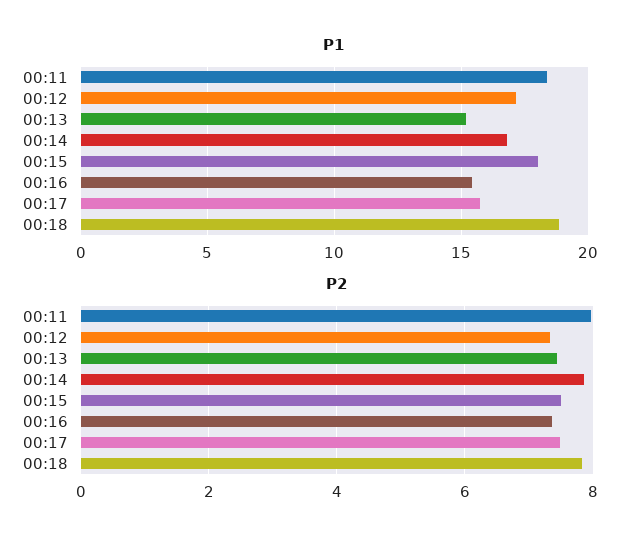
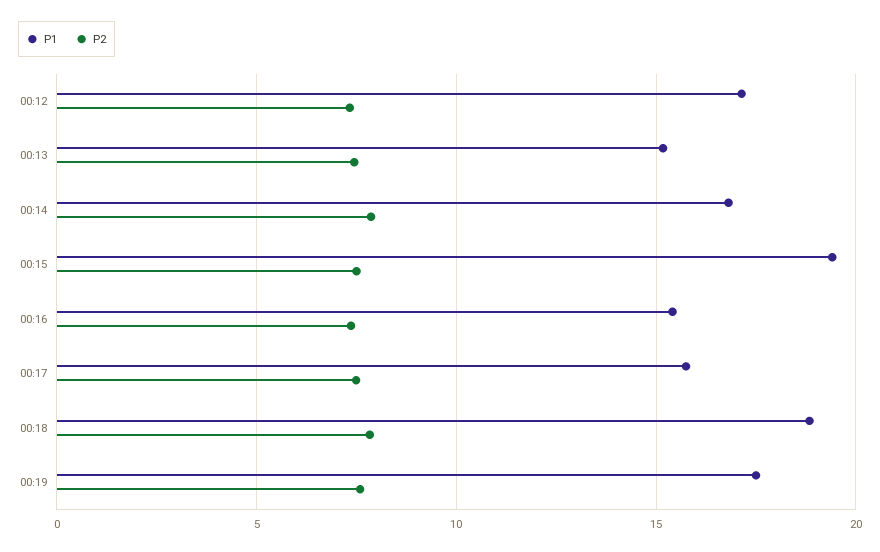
P1, 00:11: 18.5 -> none
P1, 00:15: 18 -> 19.5
P2, 00:11: 8 -> none
P1, 00:19: none -> 17.5
P2, 00:19: none -> 7.5

